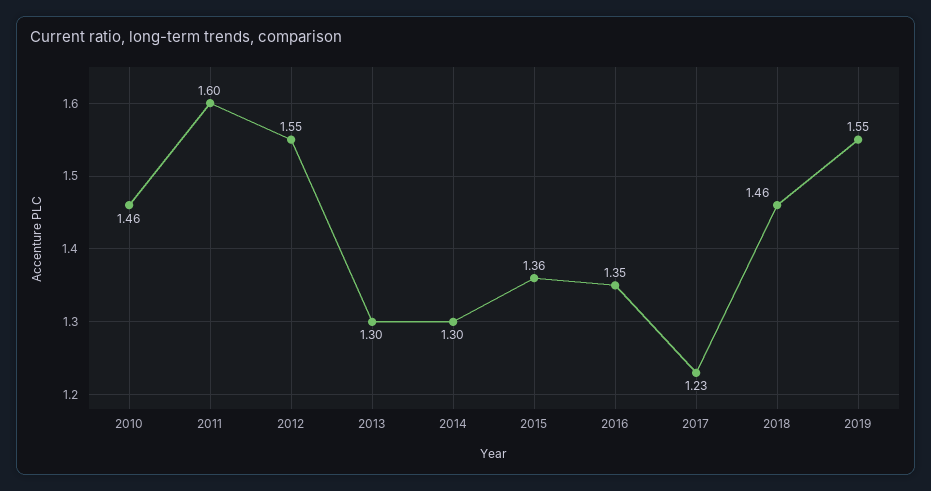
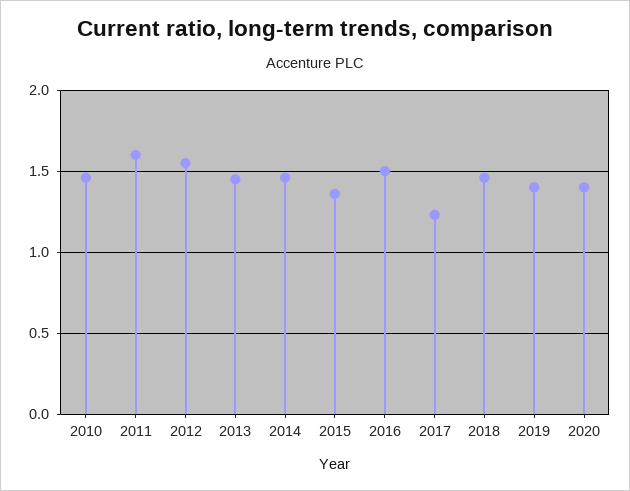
2013: 1.3 -> 1.45
2014: 1.3 -> 1.45
2016: 1.35 -> 1.5
2019: 1.55 -> 1.4
2020: none -> 1.4

